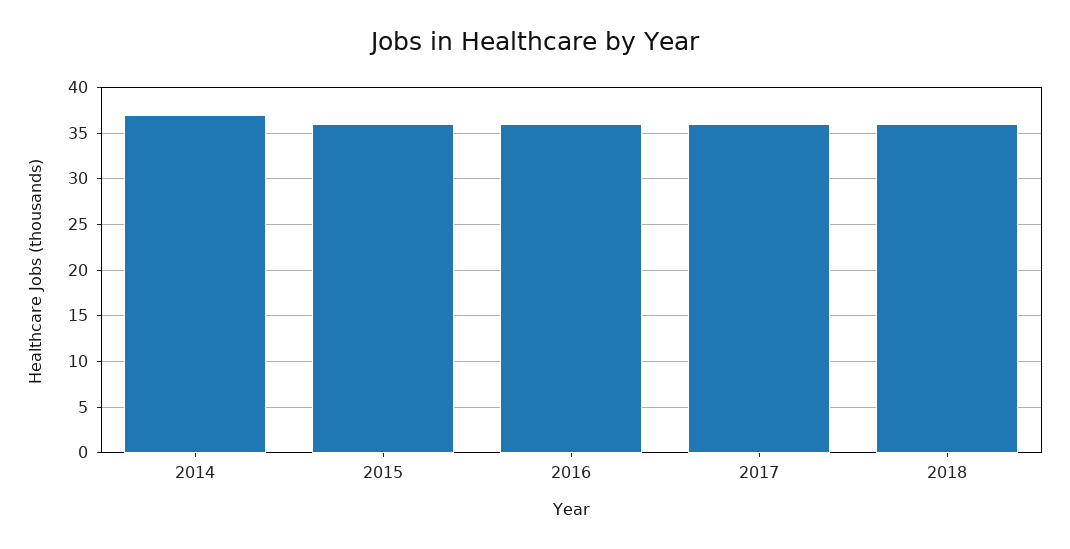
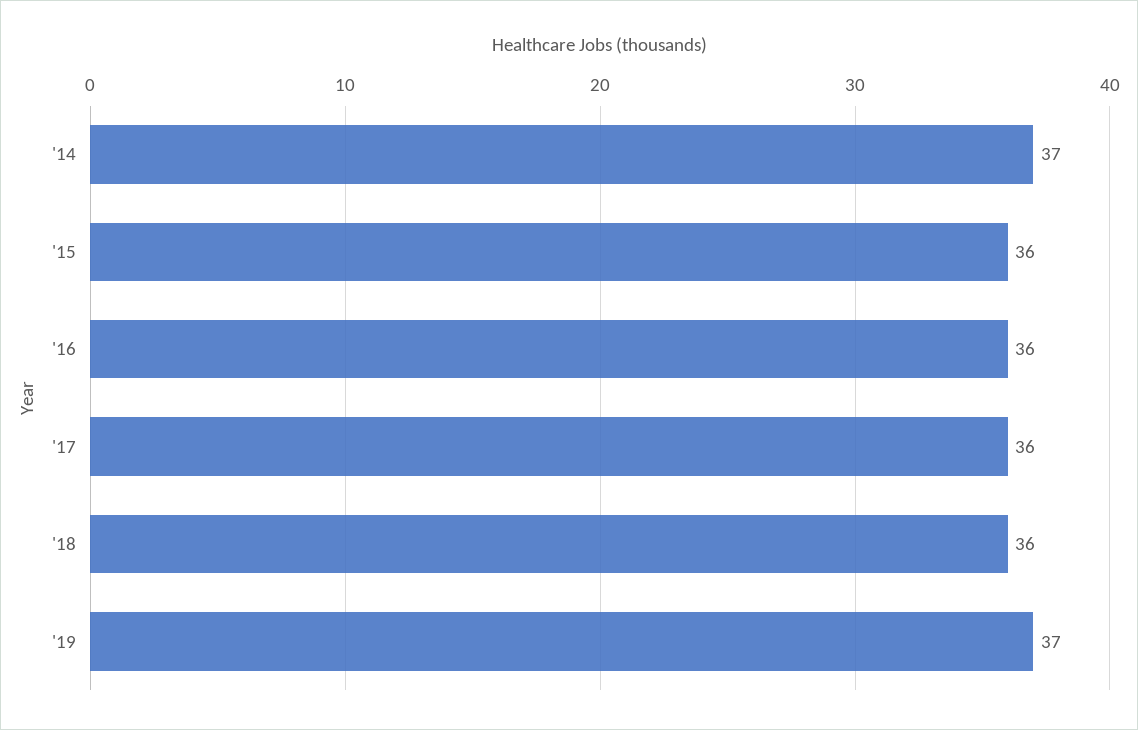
'19: none -> 37

